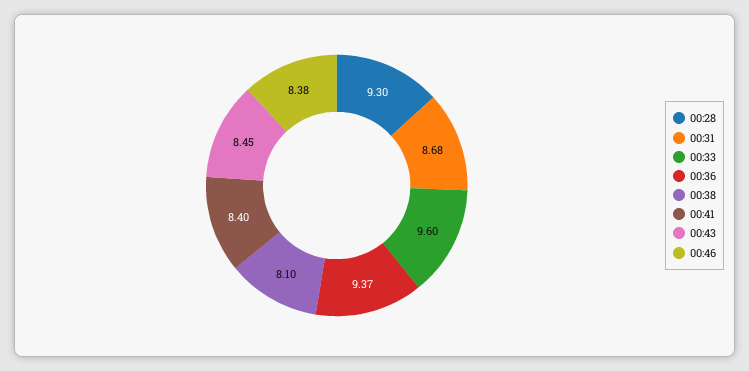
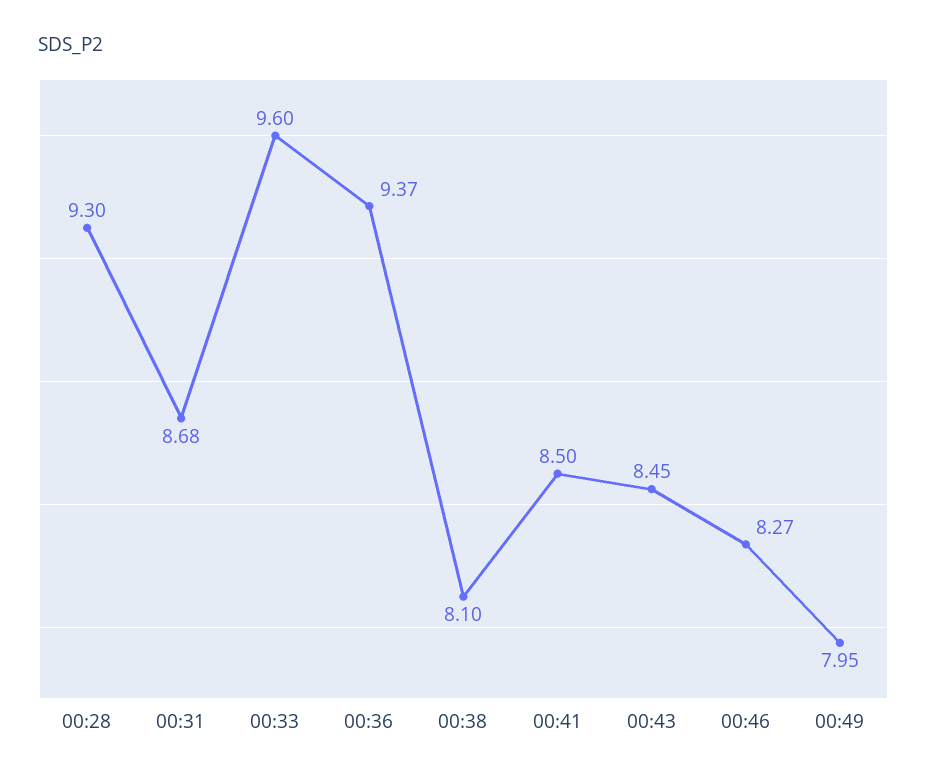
00:41: 8.4 -> 8.5
00:46: 8.38 -> 8.27
00:49: none -> 7.95

